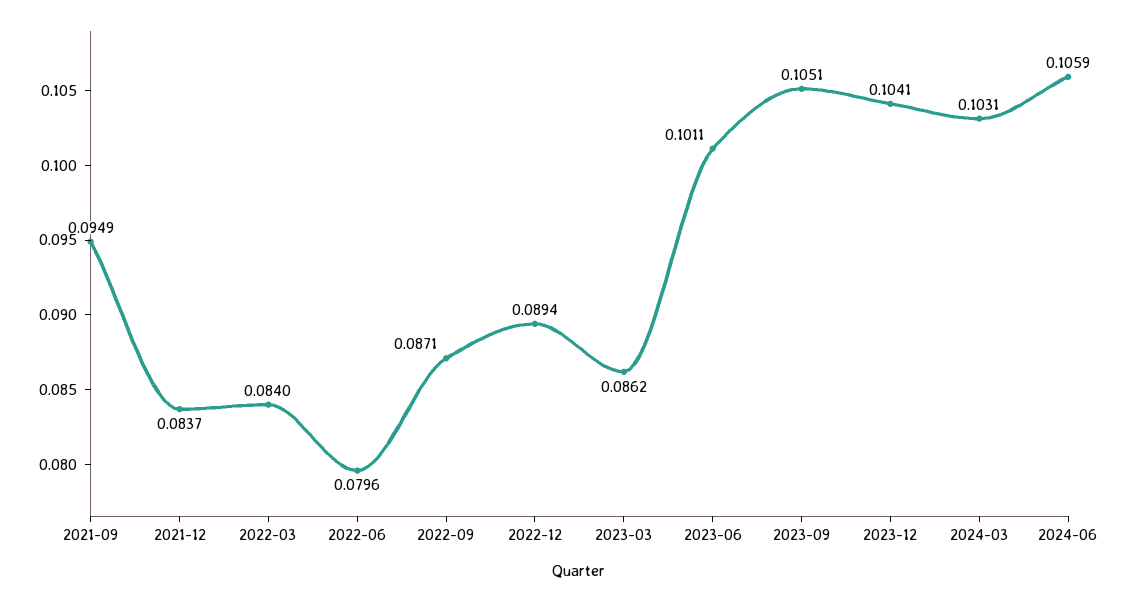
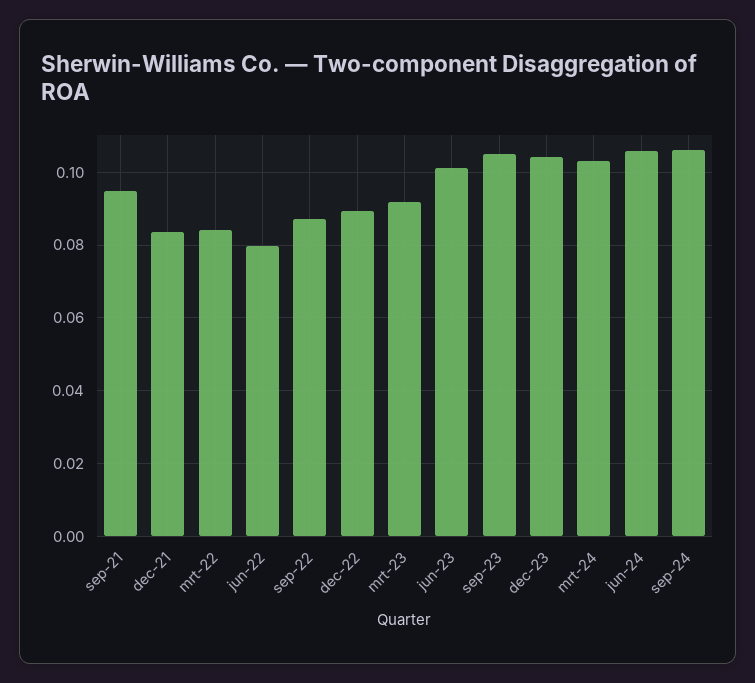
2023-03: 0.0862 -> 0.092
sep-24: none -> 0.106

